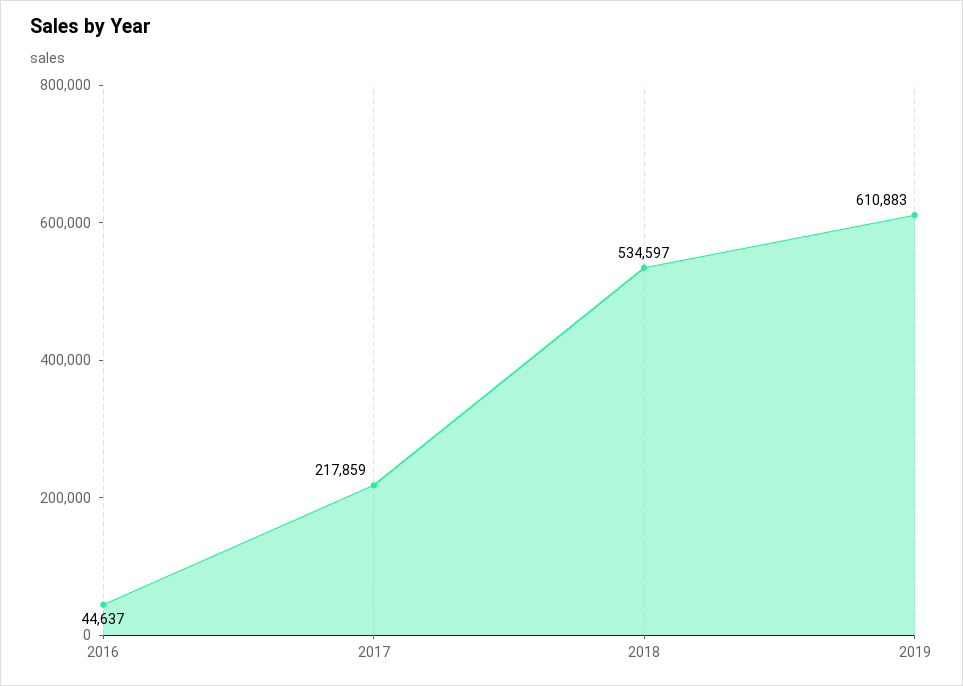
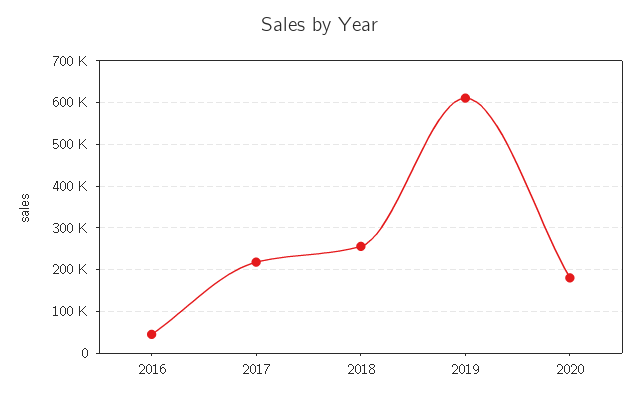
2018: 534597 -> 260000
2020: none -> 180000

